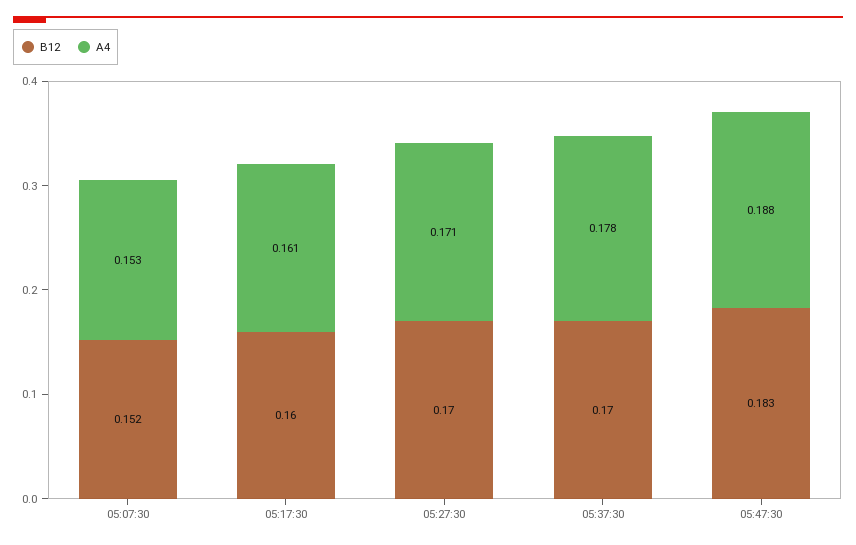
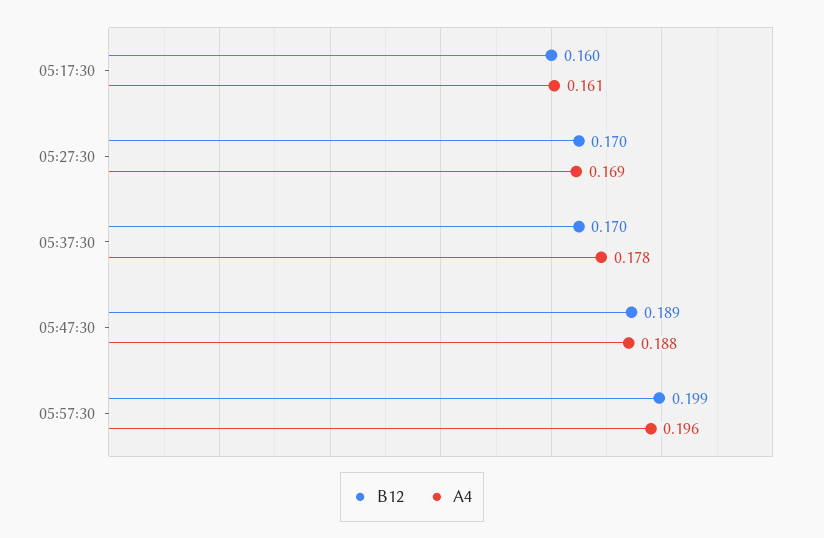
B12, 05:07:30: 0.152 -> none
A4, 05:07:30: 0.153 -> none
A4, 05:27:30: 0.171 -> 0.169
B12, 05:47:30: 0.183 -> 0.189
B12, 05:57:30: none -> 0.199
A4, 05:57:30: none -> 0.196

